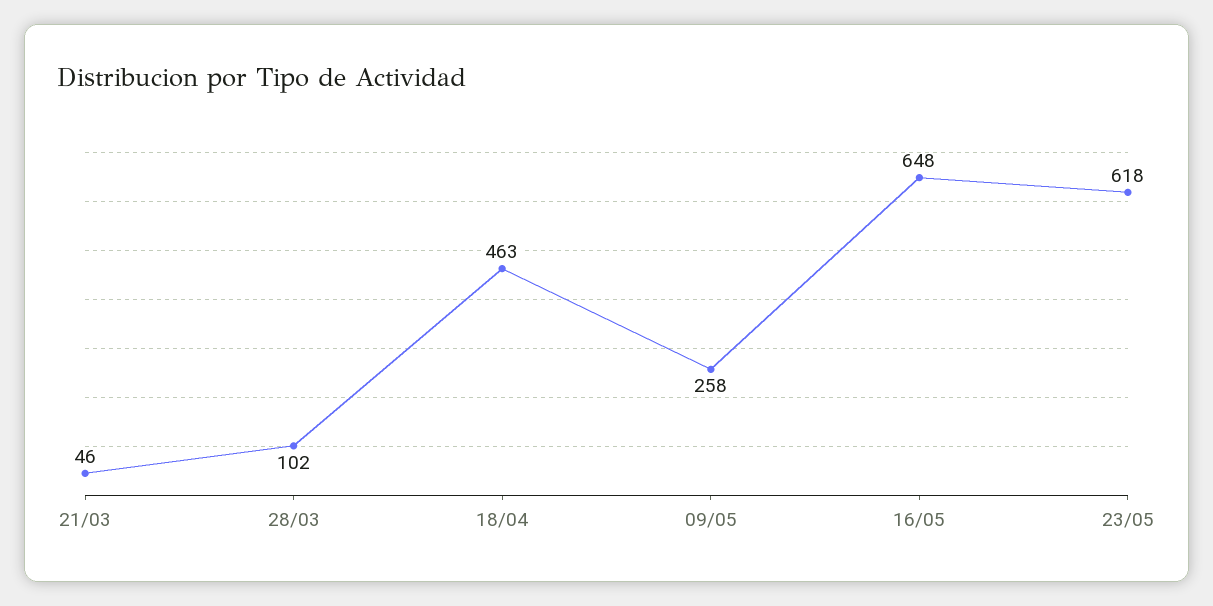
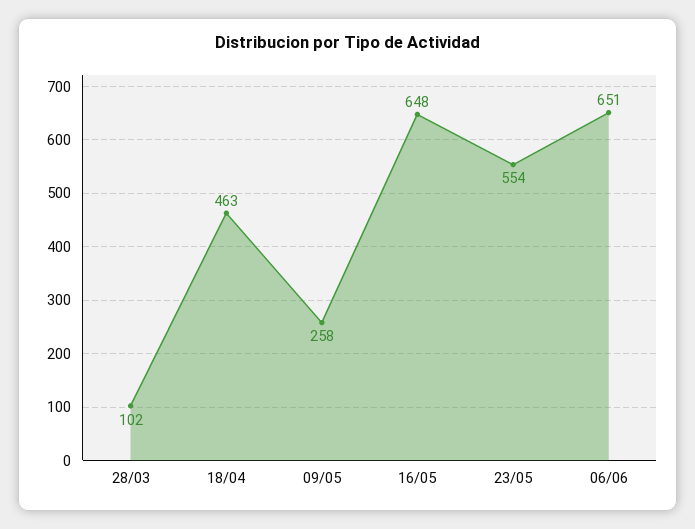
21/03: 46 -> none
23/05: 618 -> 554
06/06: none -> 651

